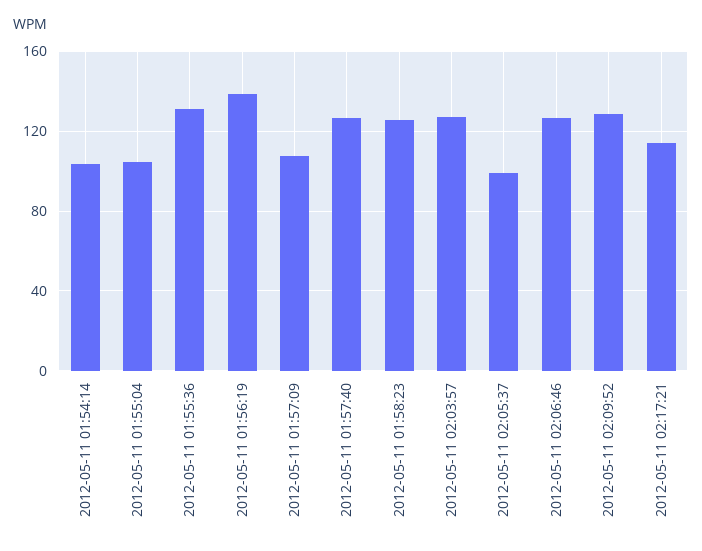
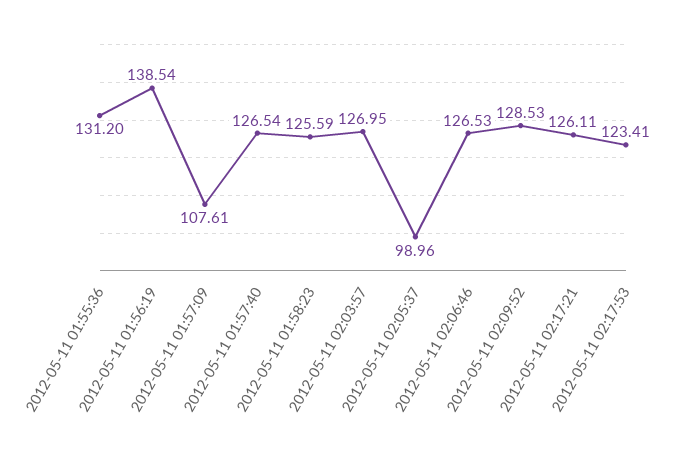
2012-05-11 01:54:14: 105 -> none
2012-05-11 01:55:04: 105 -> none
2012-05-11 02:17:21: 115 -> 126.11
2012-05-11 02:17:53: none -> 123.41

